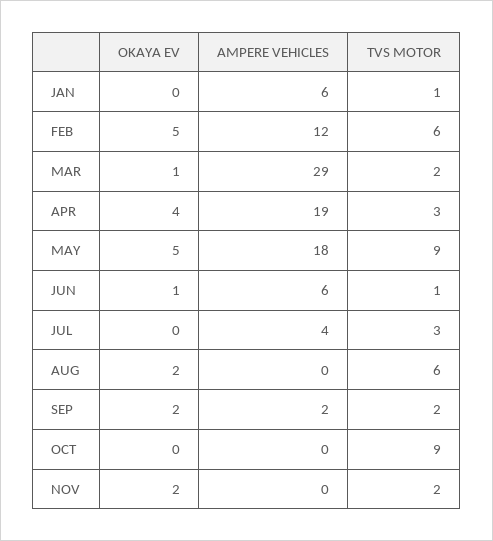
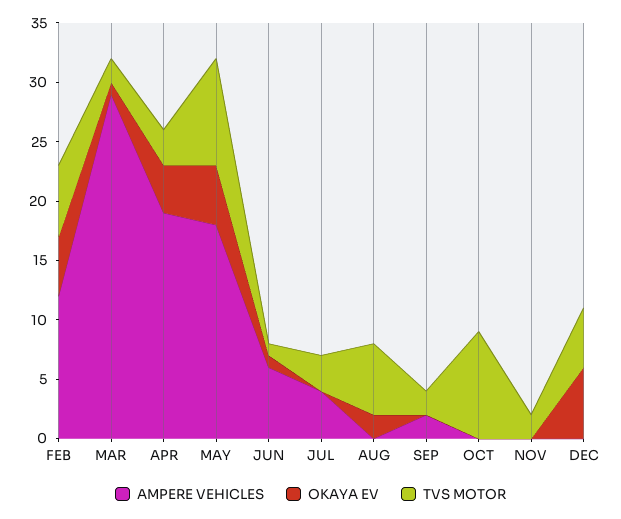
OKAYA EV, JAN: 0 -> none
AMPERE VEHICLES, JAN: 6 -> none
TVS MOTOR, JAN: 1 -> none
OKAYA EV, SEP: 2 -> 0
OKAYA EV, NOV: 2 -> 0
AMPERE VEHICLES, DEC: none -> 0
OKAYA EV, DEC: none -> 6
TVS MOTOR, DEC: none -> 5

